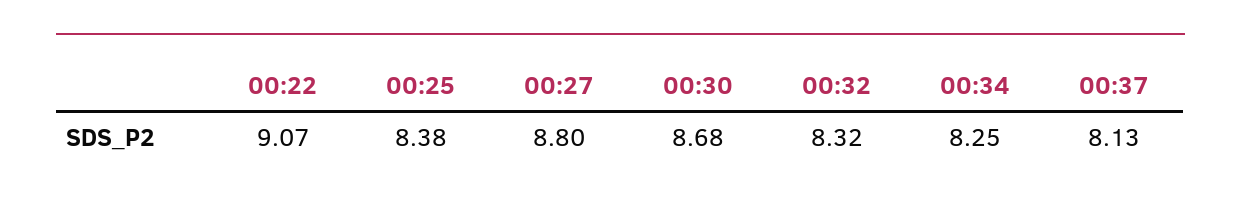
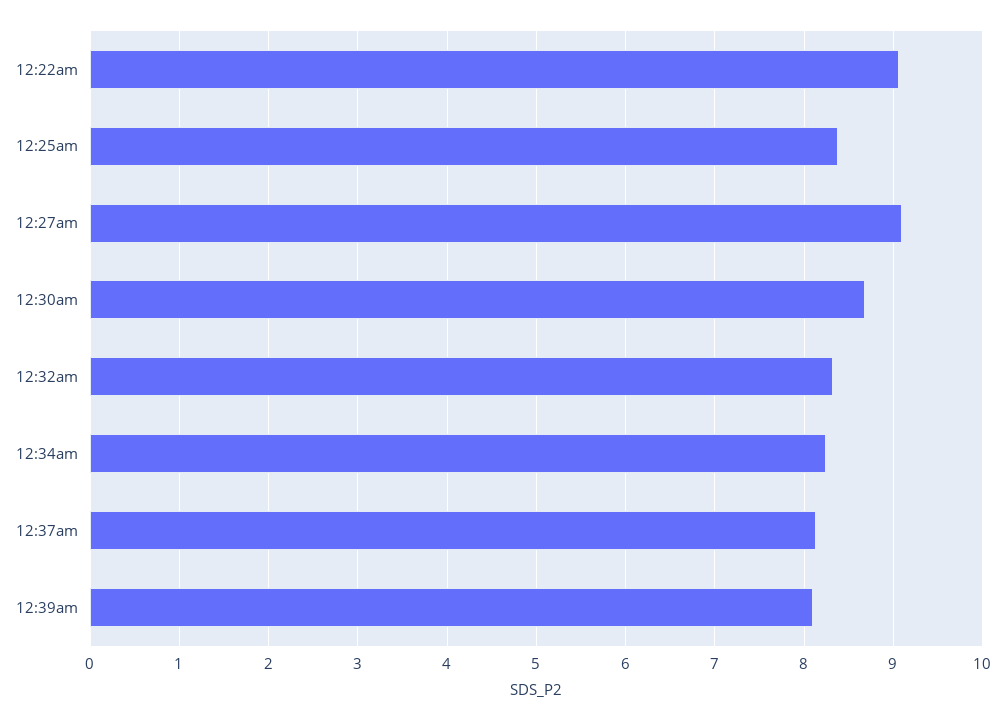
00:27: 8.8 -> 9.1
12:39am: none -> 8.1

